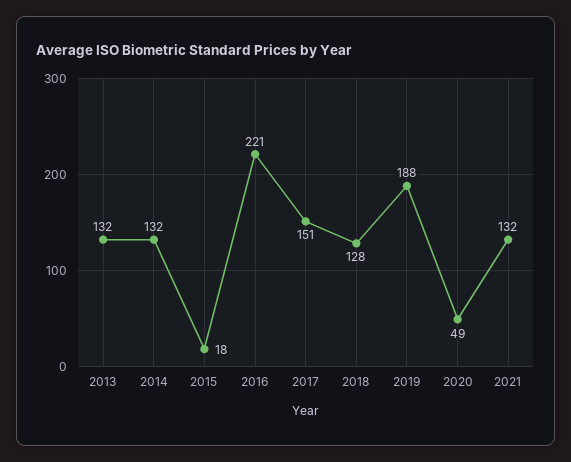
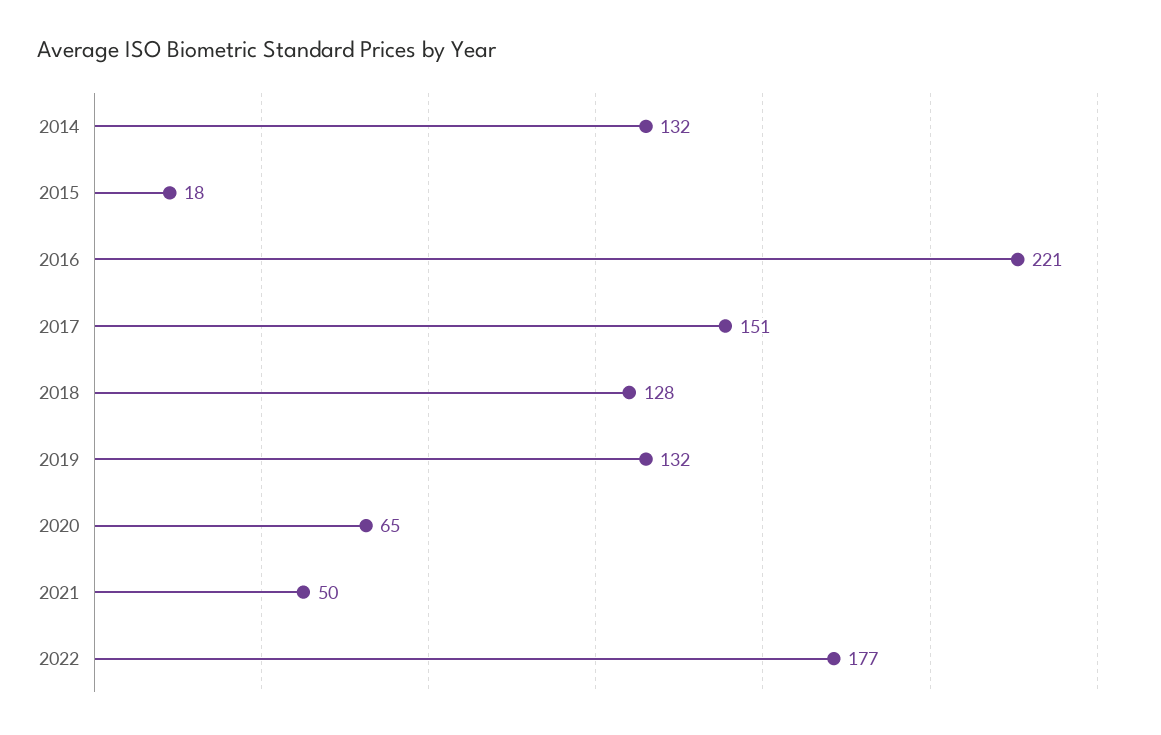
2013: 132 -> none
2019: 188 -> 132
2020: 49 -> 65
2021: 132 -> 50
2022: none -> 177

